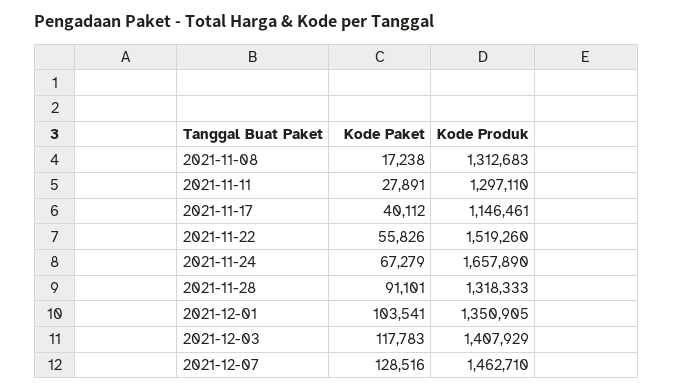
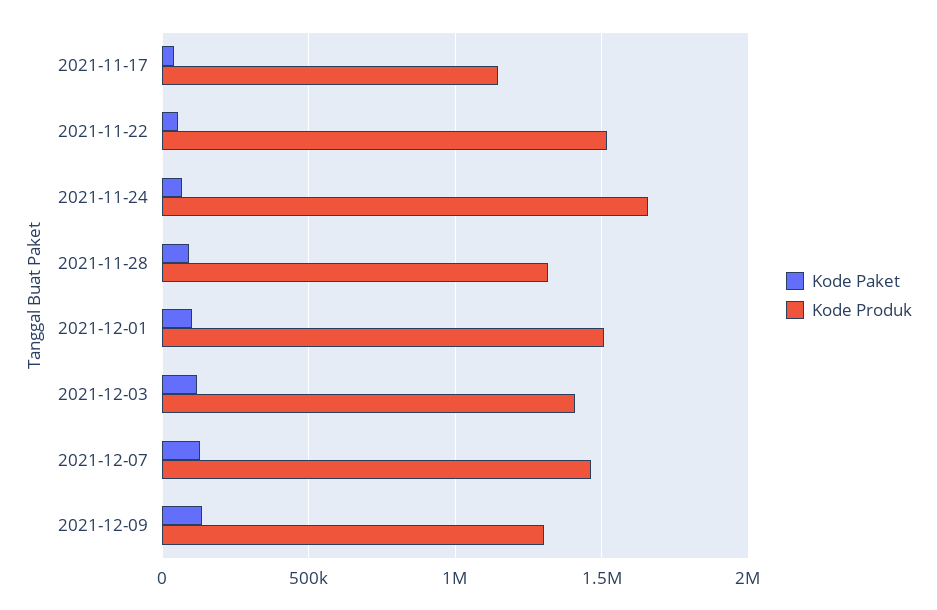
Kode Paket, 2021-11-08: 17238 -> none
Kode Produk, 2021-11-08: 1312683 -> none
Kode Paket, 2021-11-11: 27891 -> none
Kode Produk, 2021-11-11: 1297110 -> none
Kode Produk, 2021-12-01: 1350905 -> 1500000
Kode Paket, 2021-12-09: none -> 150000
Kode Produk, 2021-12-09: none -> 1300000

